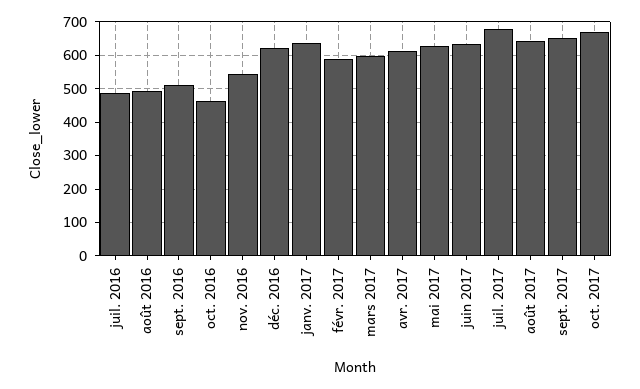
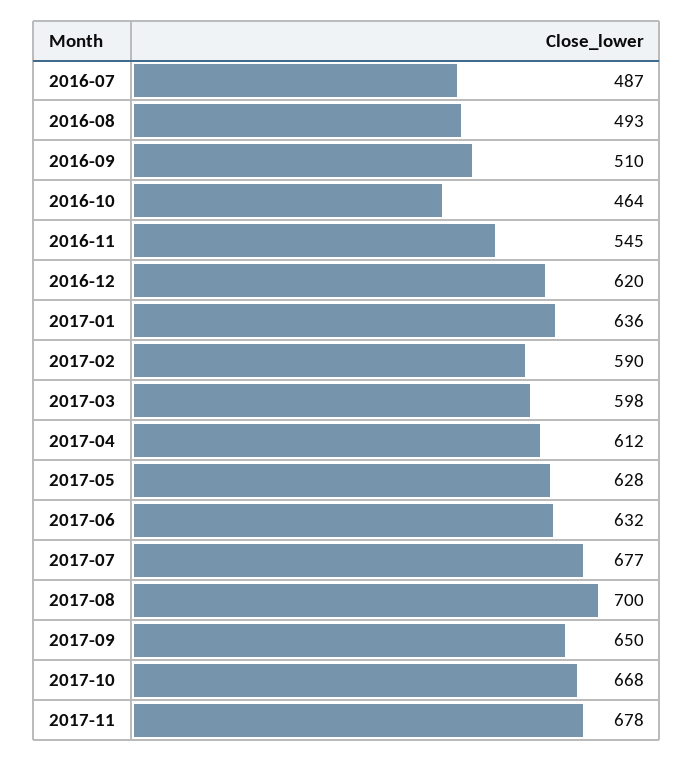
août 2017: 640 -> 700
2017-11: none -> 678

